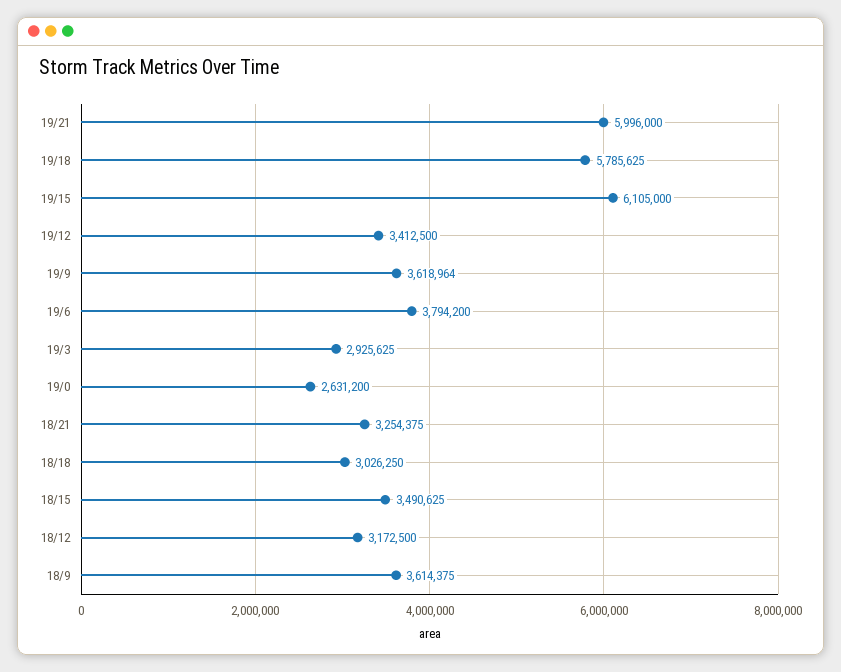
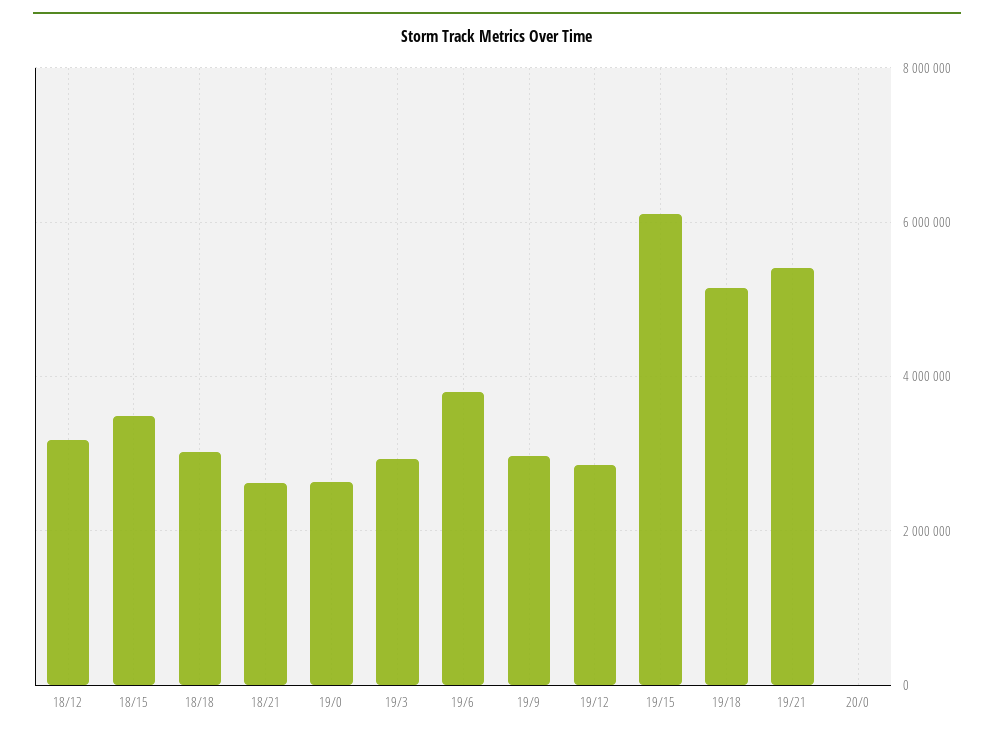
19/21: 5996000 -> 5400000
19/18: 5785625 -> 5200000
19/12: 3412500 -> 2800000
19/9: 3618964 -> 3000000
18/21: 3254375 -> 2600000
18/9: 3614375 -> none
20/0: none -> 0

